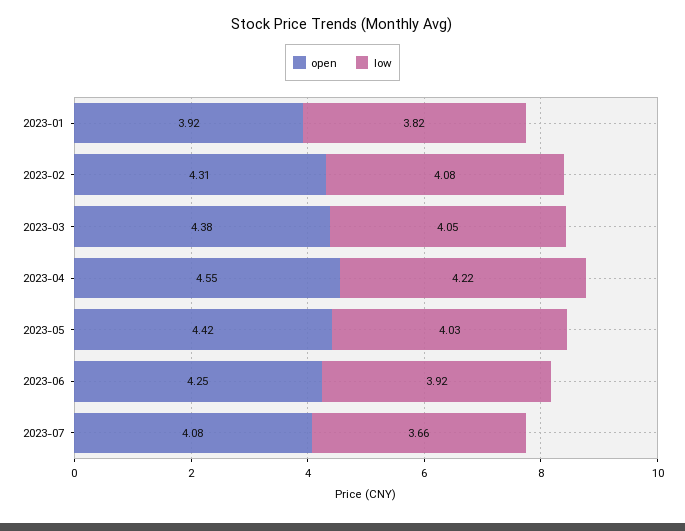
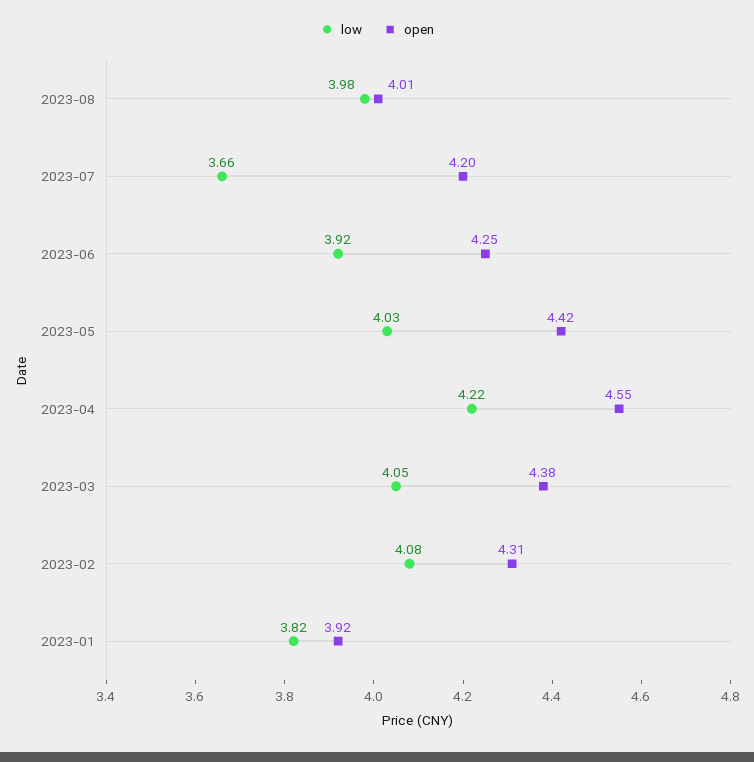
open, 2023-07: 4.08 -> 4.2
low, 2023-08: none -> 3.98
open, 2023-08: none -> 4.01

